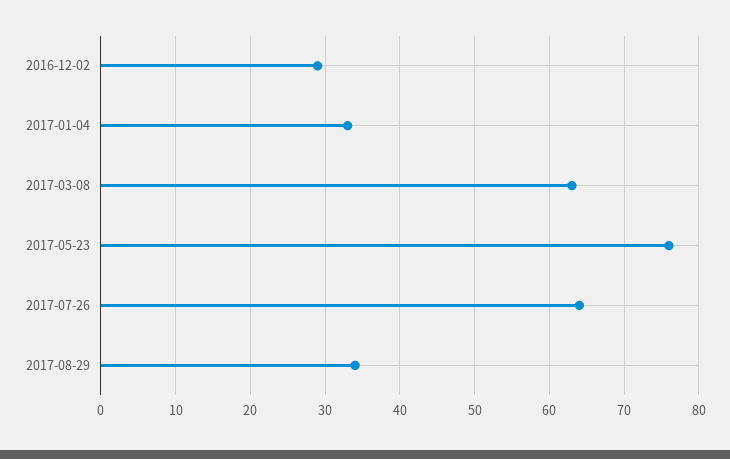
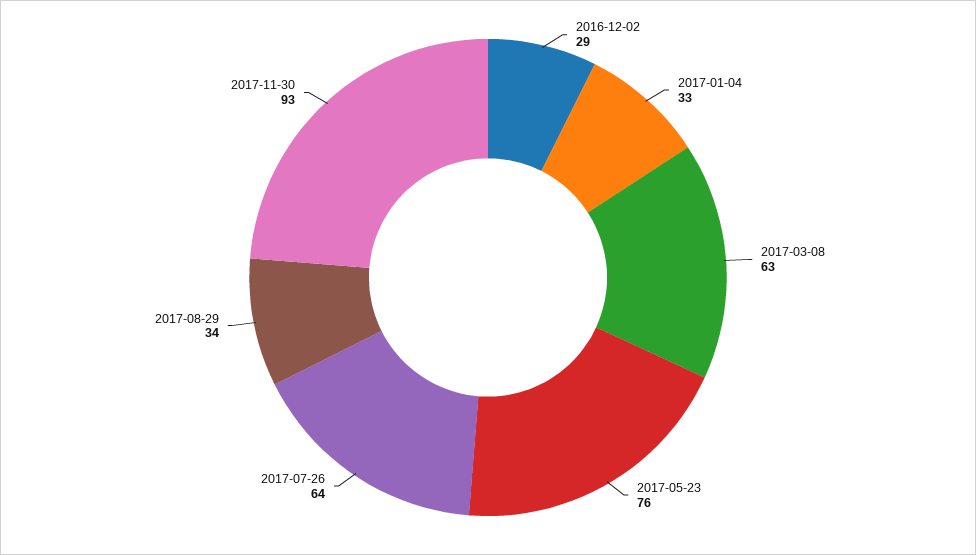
2017-11-30: none -> 93

